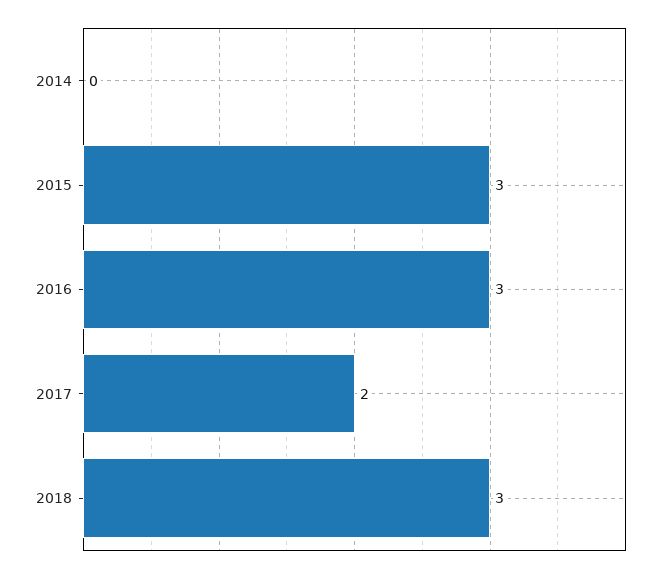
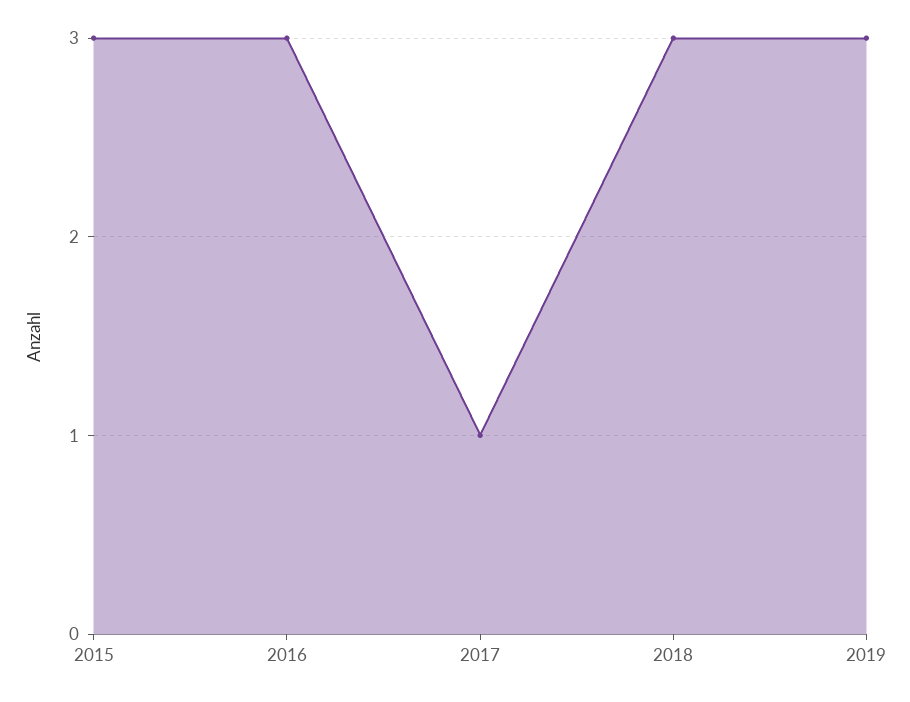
2014: 0 -> none
2017: 2 -> 1
2019: none -> 3

